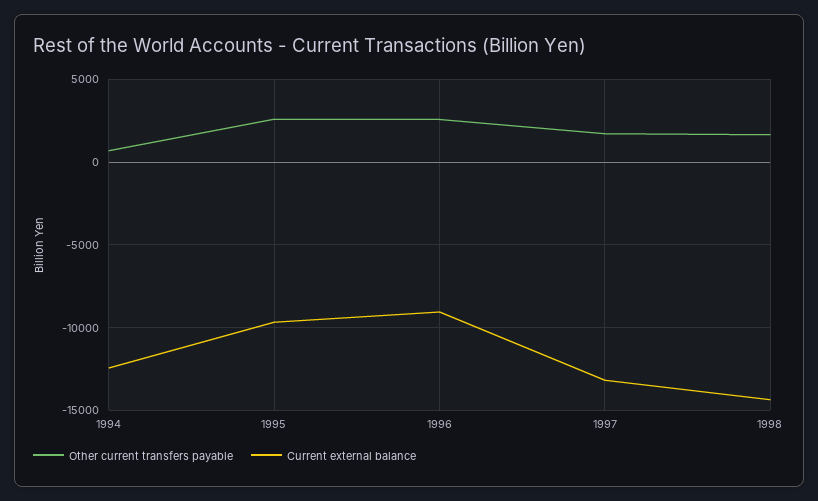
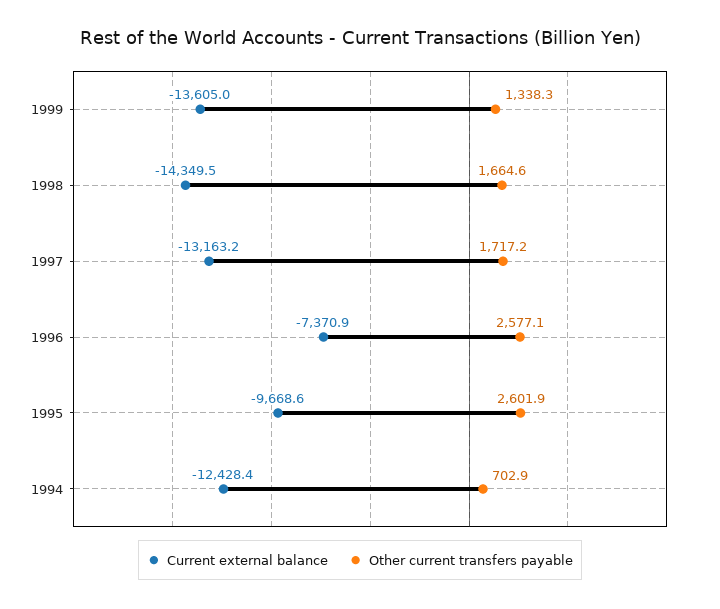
Current external balance, 1996: -9000 -> -7370.9
Current external balance, 1999: none -> -13605
Other current transfers payable, 1999: none -> 1338.3

